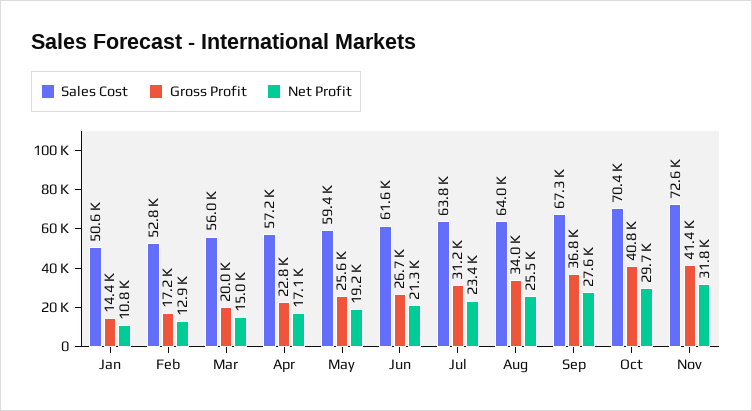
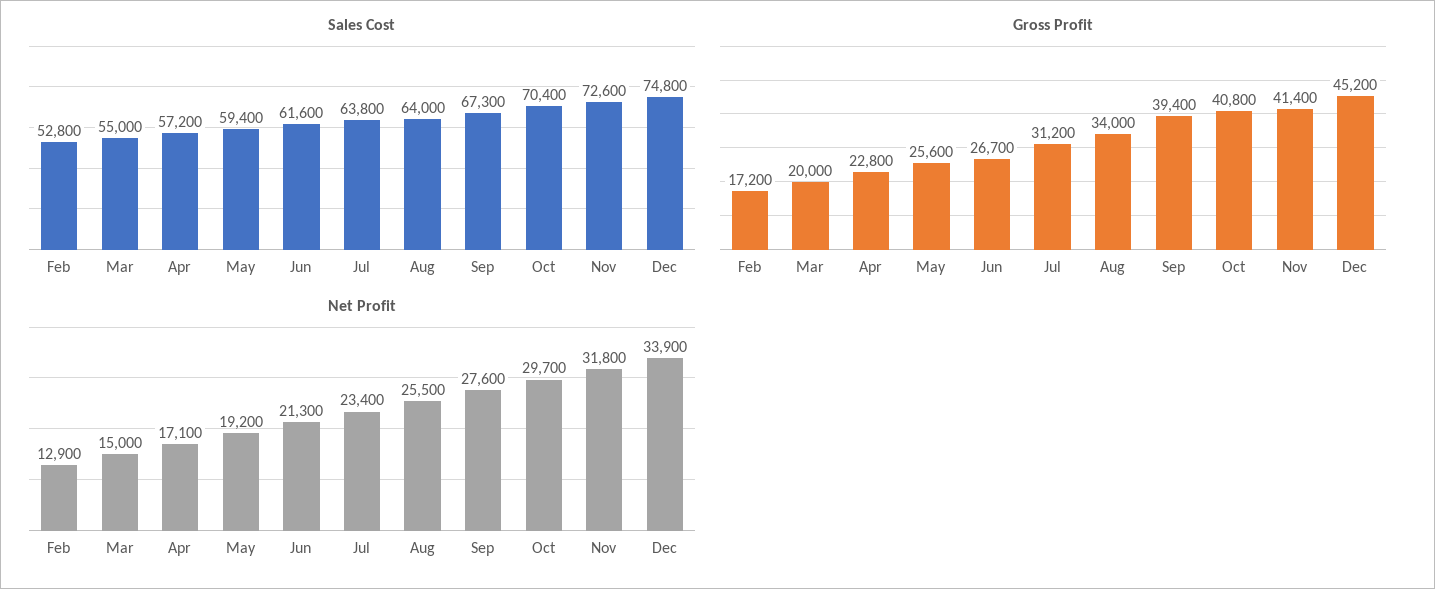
Sales Cost, Jan: 50600 -> none
Gross Profit, Jan: 14400 -> none
Net Profit, Jan: 10800 -> none
Sales Cost, Mar: 56000 -> 55000
Gross Profit, Sep: 36800 -> 39400
Sales Cost, Dec: none -> 74800
Gross Profit, Dec: none -> 45200
Net Profit, Dec: none -> 33900

